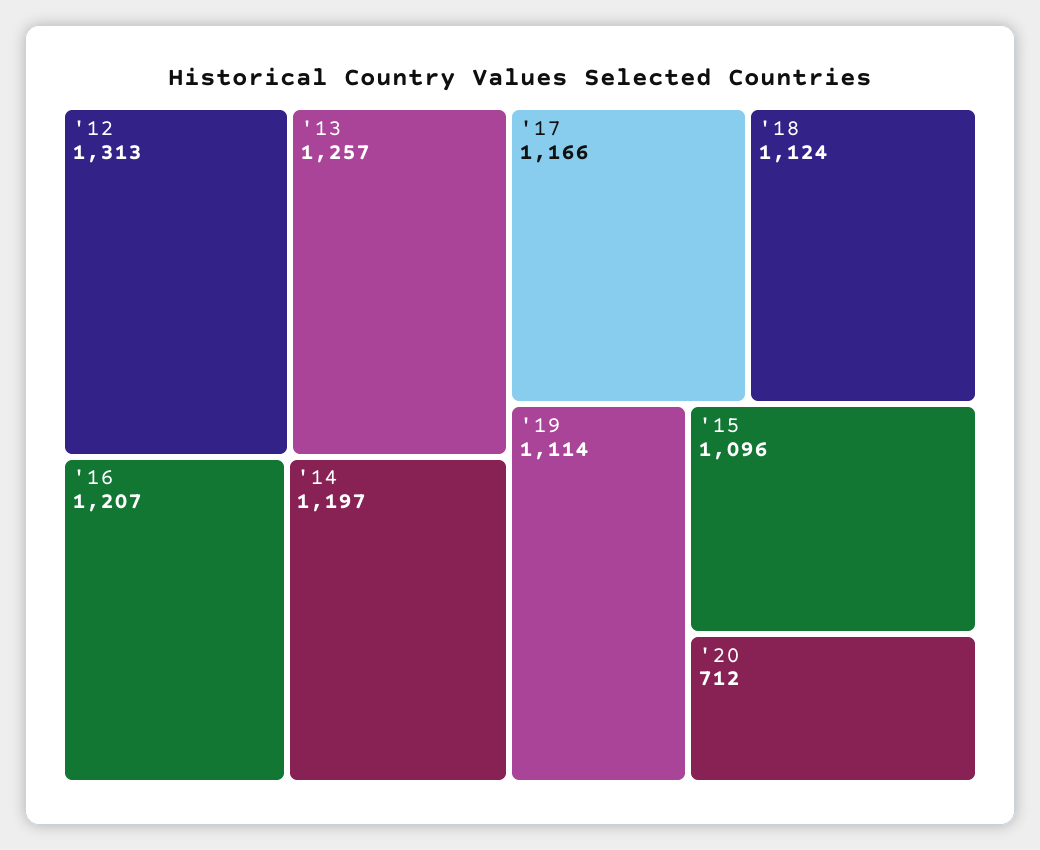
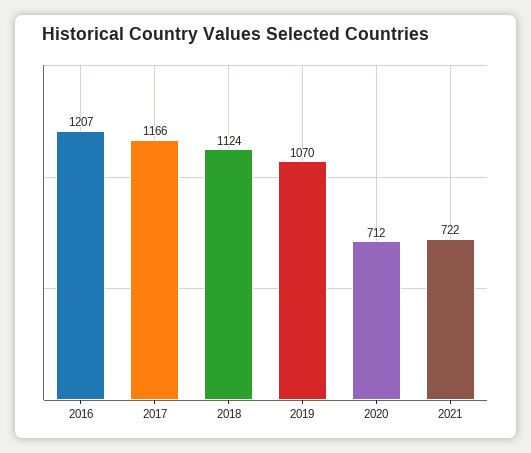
'12: 1313 -> none
'13: 1257 -> none
'14: 1197 -> none
'19: 1114 -> 1070
'15: 1096 -> none
2021: none -> 722

